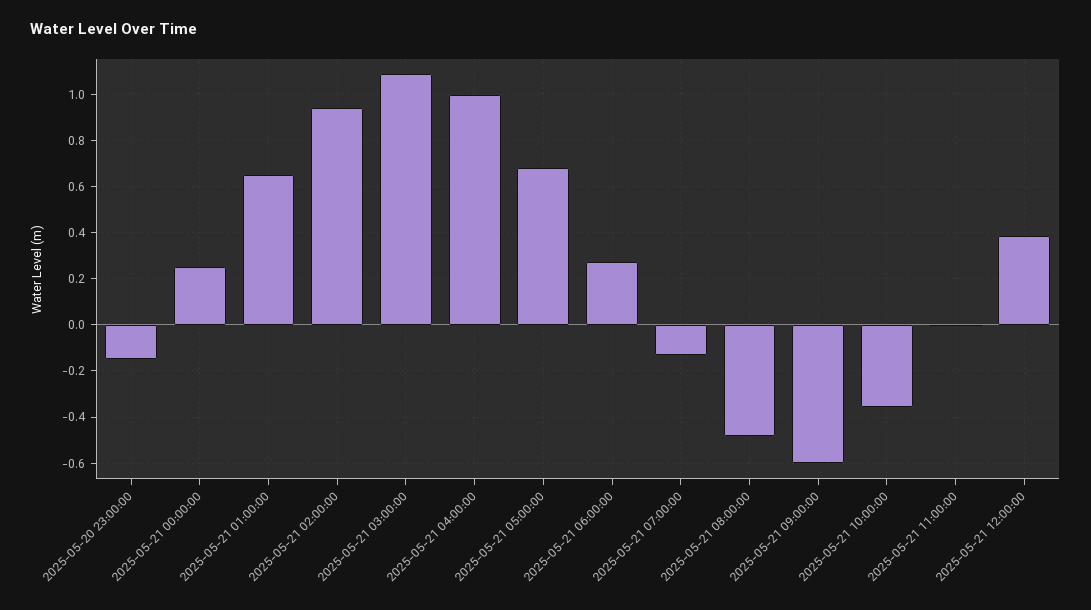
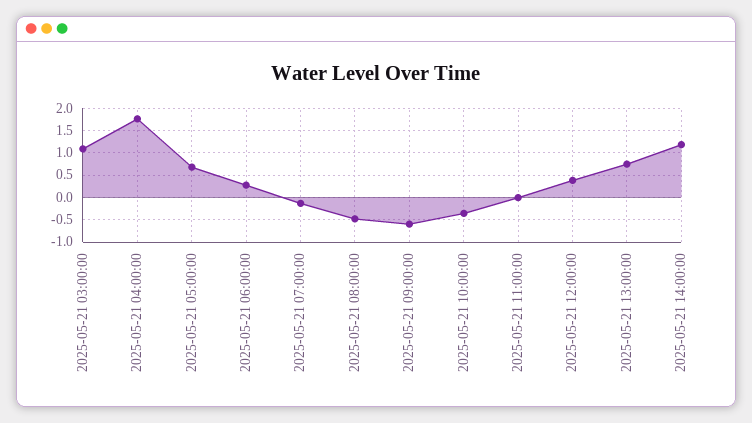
2025-05-20 23:00:00: -0.15 -> none
2025-05-21 00:00:00: 0.25 -> none
2025-05-21 01:00:00: 0.65 -> none
2025-05-21 02:00:00: 0.95 -> none
2025-05-21 04:00:00: 1 -> 1.75
2025-05-21 13:00:00: none -> 0.75
2025-05-21 14:00:00: none -> 1.25

